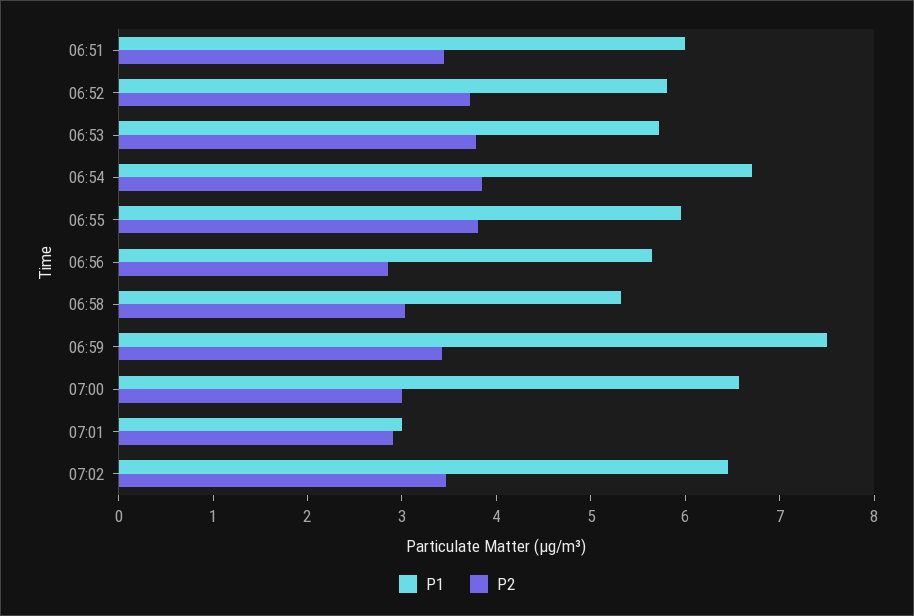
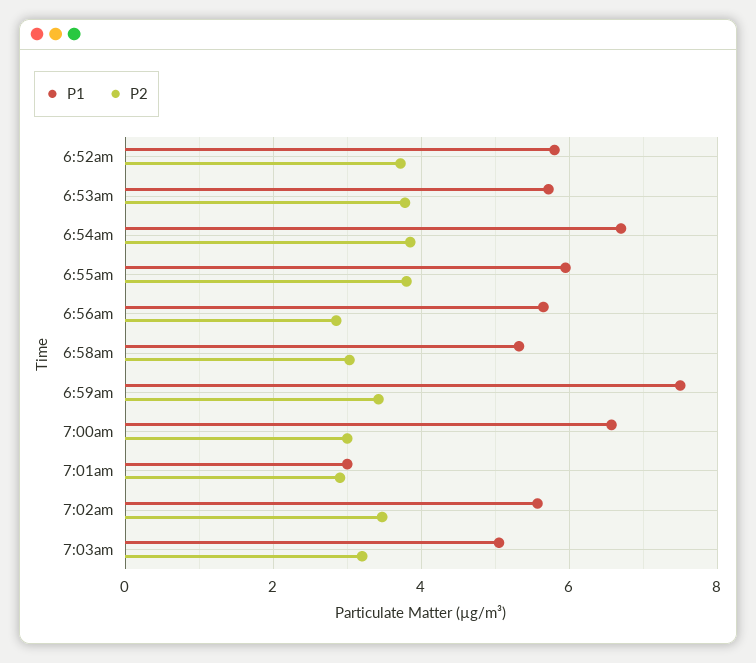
P1, 06:51: 6 -> none
P2, 06:51: 3.4 -> none
P1, 07:02: 6.4 -> 5.6
P1, 7:03am: none -> 5
P2, 7:03am: none -> 3.2

